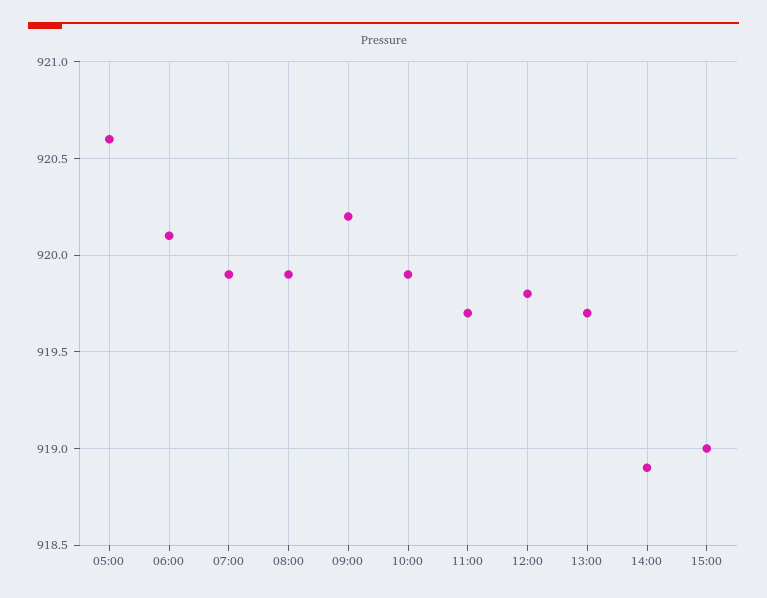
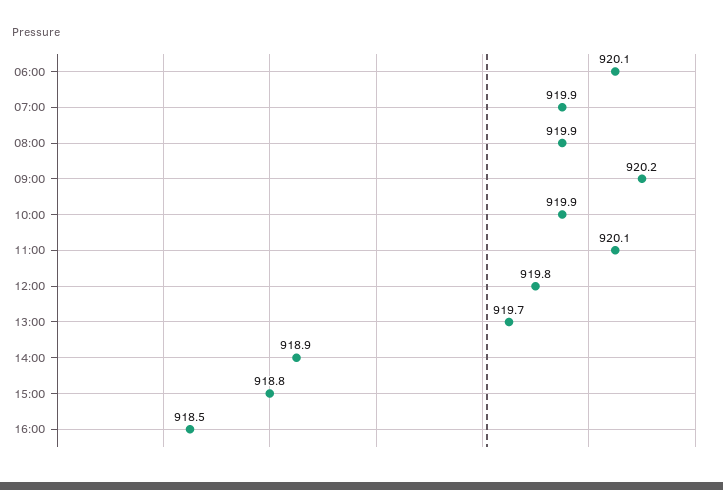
05:00: 920.6 -> none
11:00: 919.7 -> 920.1
15:00: 919 -> 918.8
16:00: none -> 918.5

